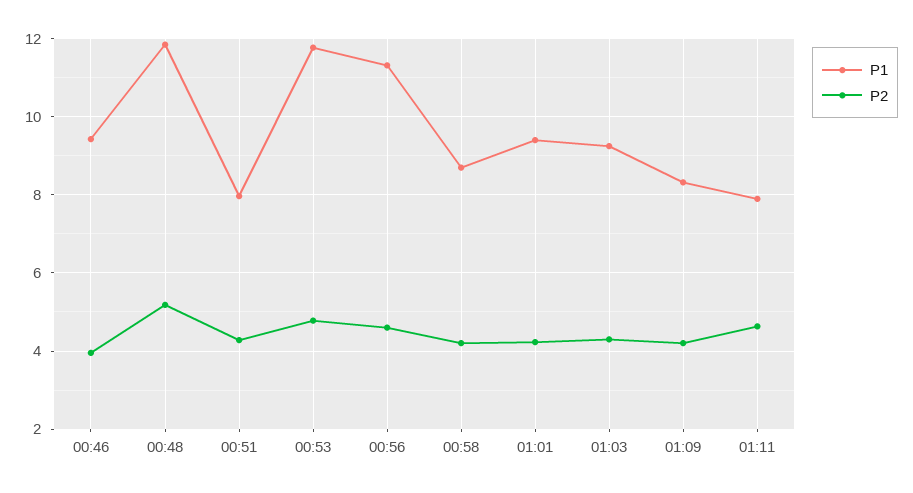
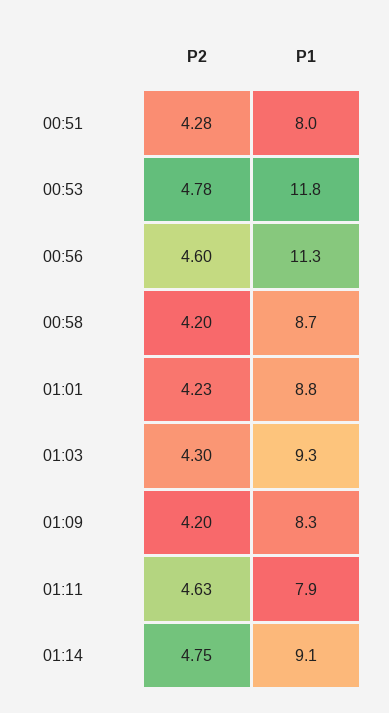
P1, 00:46: 9.4 -> none
P2, 00:46: 4 -> none
P1, 00:48: 11.8 -> none
P2, 00:48: 5.2 -> none
P1, 01:01: 9.4 -> 8.8
P2, 01:14: none -> 4.75
P1, 01:14: none -> 9.1

